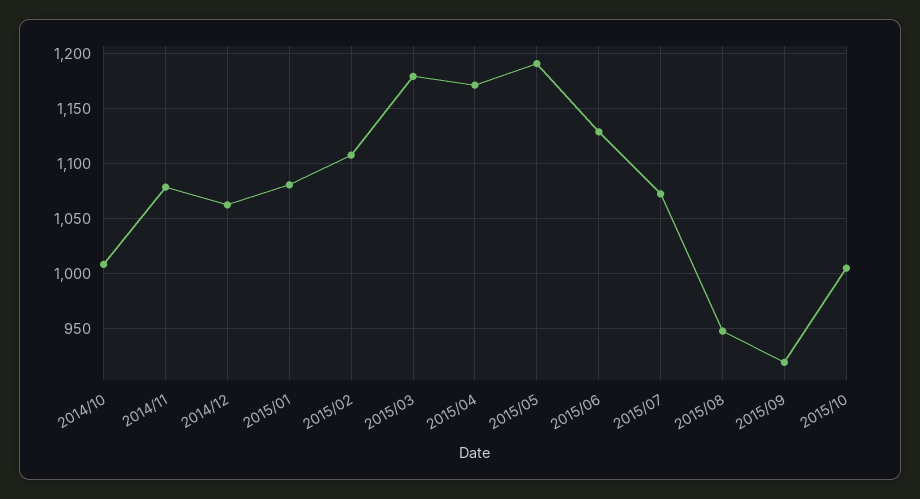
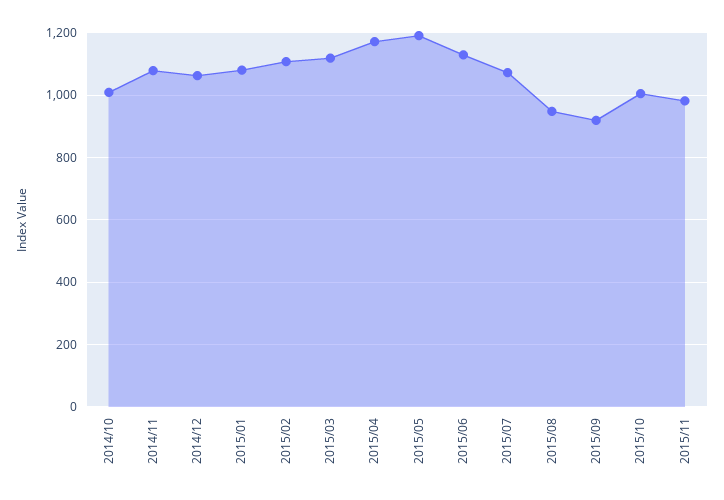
2015/03: 1180 -> 1120
2015/11: none -> 980

